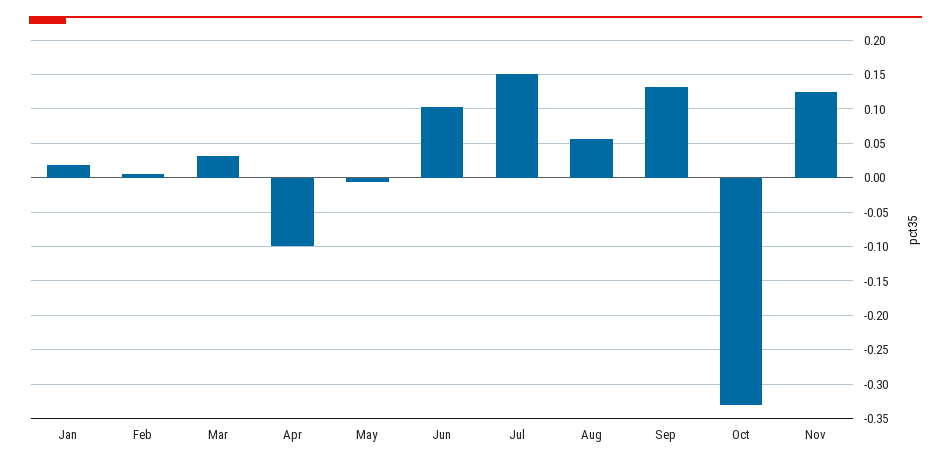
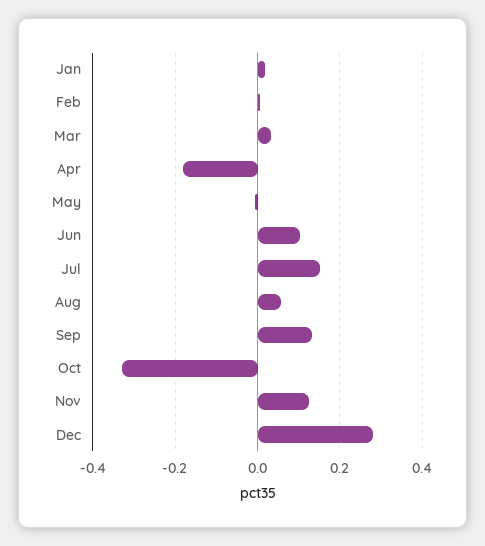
Apr: -0.1 -> -0.18
Dec: none -> 0.28

